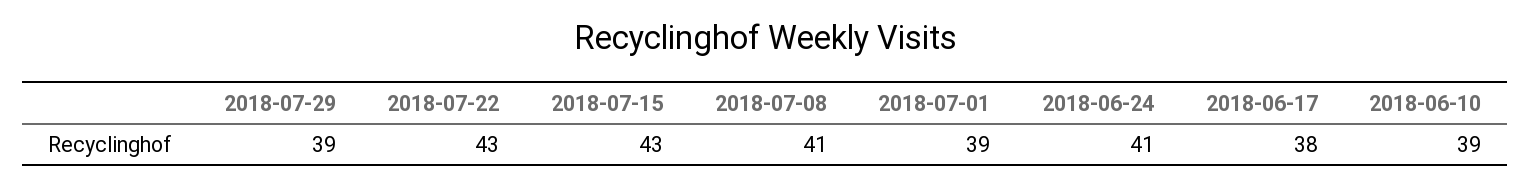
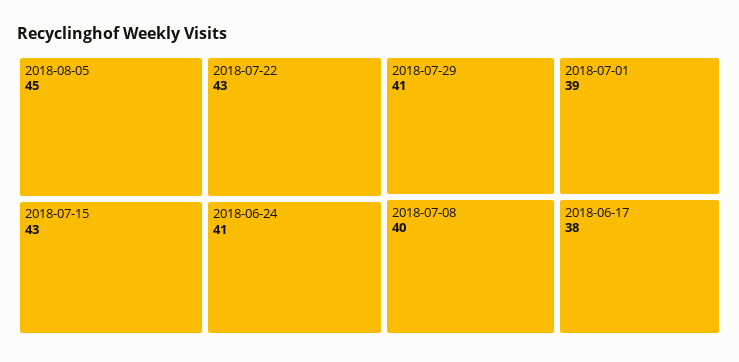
2018-07-29: 39 -> 41
2018-07-08: 41 -> 40
2018-06-10: 39 -> none
2018-08-05: none -> 45

